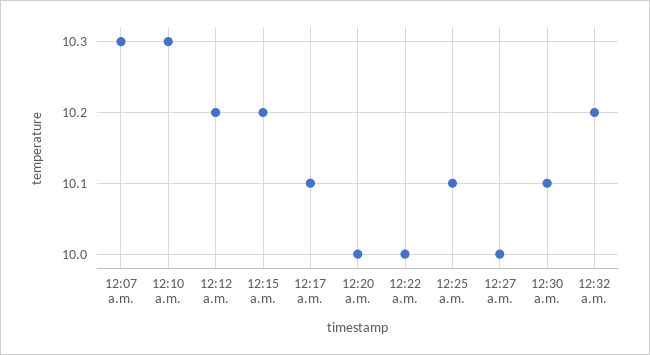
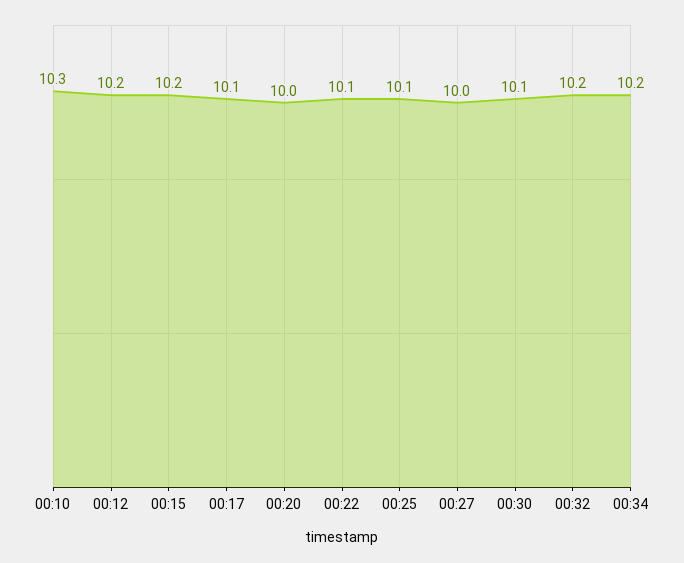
12:07 a.m.: 10.3 -> none
12:22 a.m.: 10 -> 10.1
00:34: none -> 10.2

